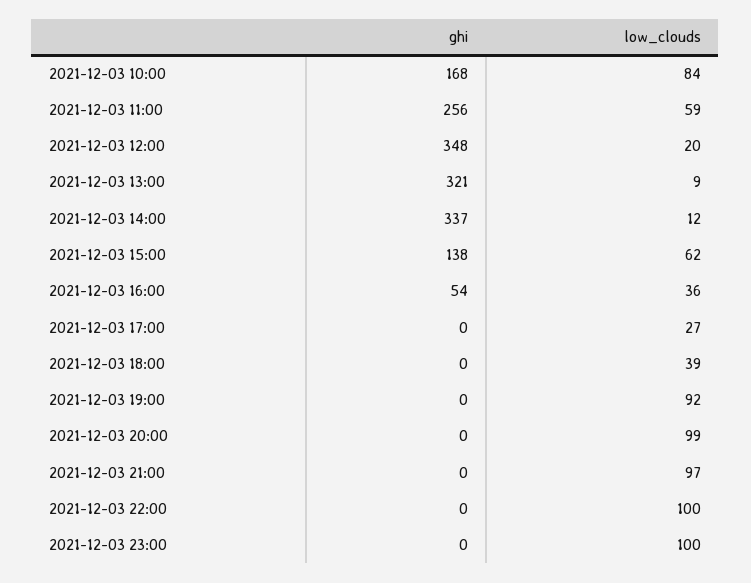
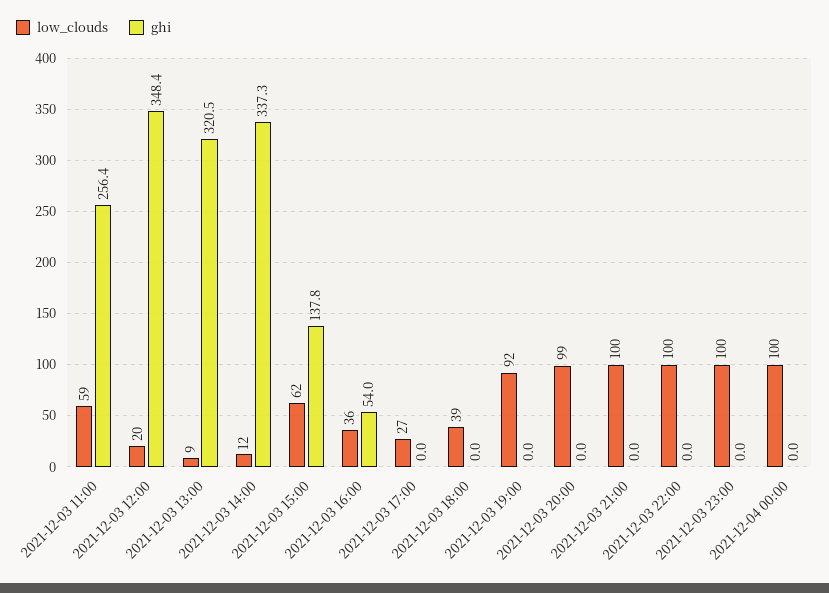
ghi, 2021-12-03 10:00: 168 -> none
low_clouds, 2021-12-03 10:00: 84 -> none
low_clouds, 2021-12-03 21:00: 97 -> 100
low_clouds, 2021-12-04 00:00: none -> 100
ghi, 2021-12-04 00:00: none -> 0

